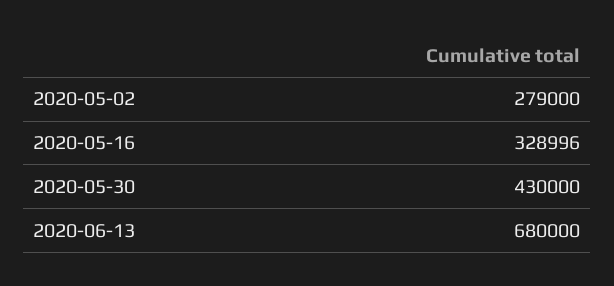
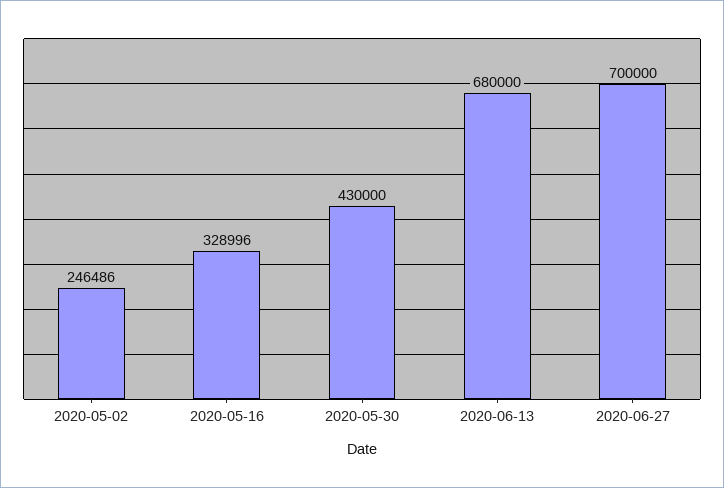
2020-05-02: 279000 -> 246486
2020-06-27: none -> 700000

